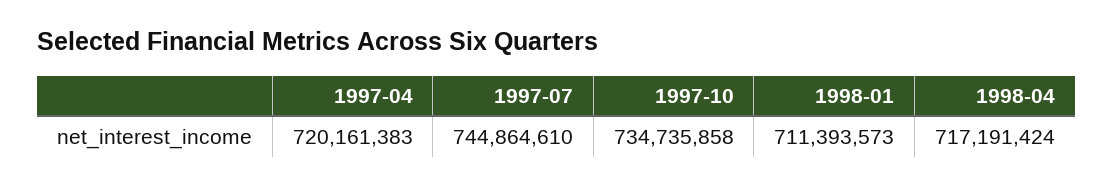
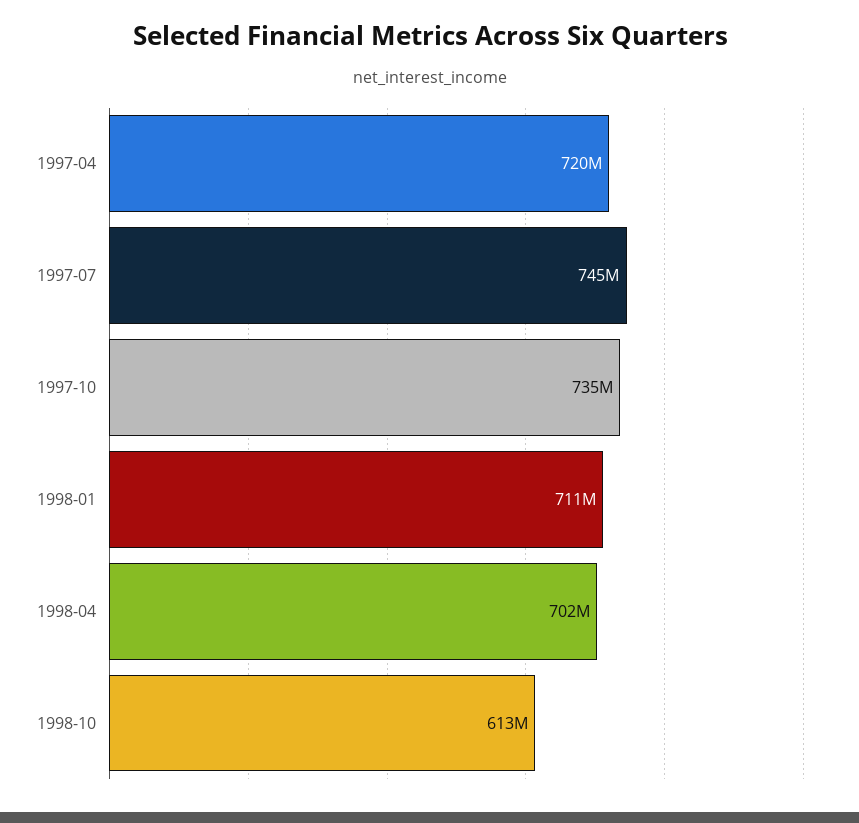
1998-04: 717191424 -> 702000000
1998-10: none -> 613000000

